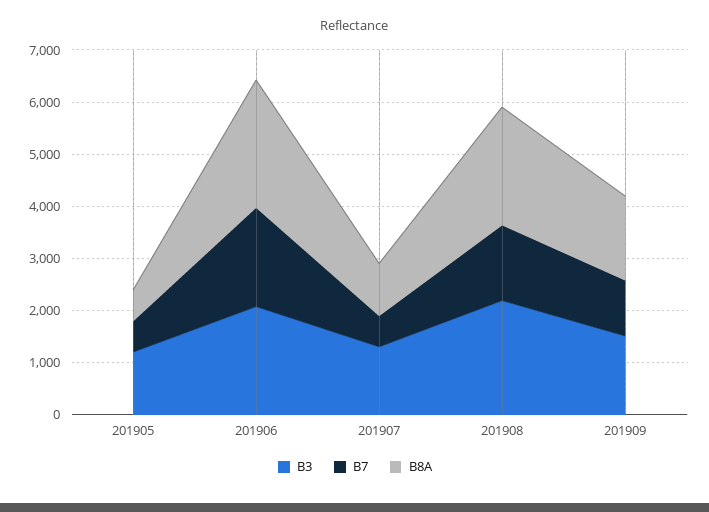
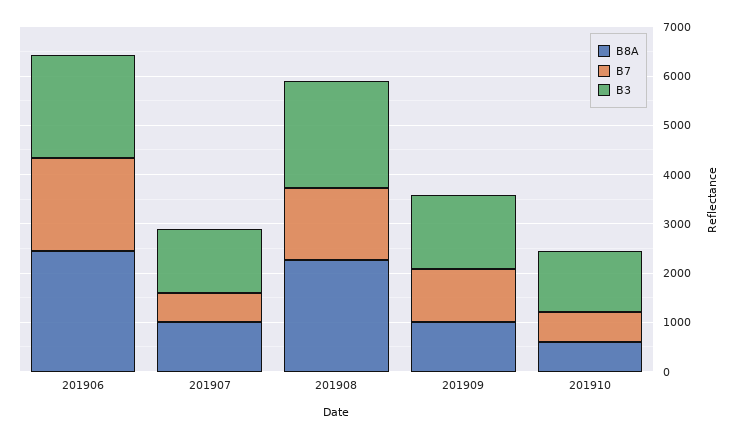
B3, 201905: 1200 -> none
B7, 201905: 600 -> none
B8A, 201905: 600 -> none
B8A, 201909: 1600 -> 1000
B8A, 201910: none -> 600
B7, 201910: none -> 600
B3, 201910: none -> 1200

